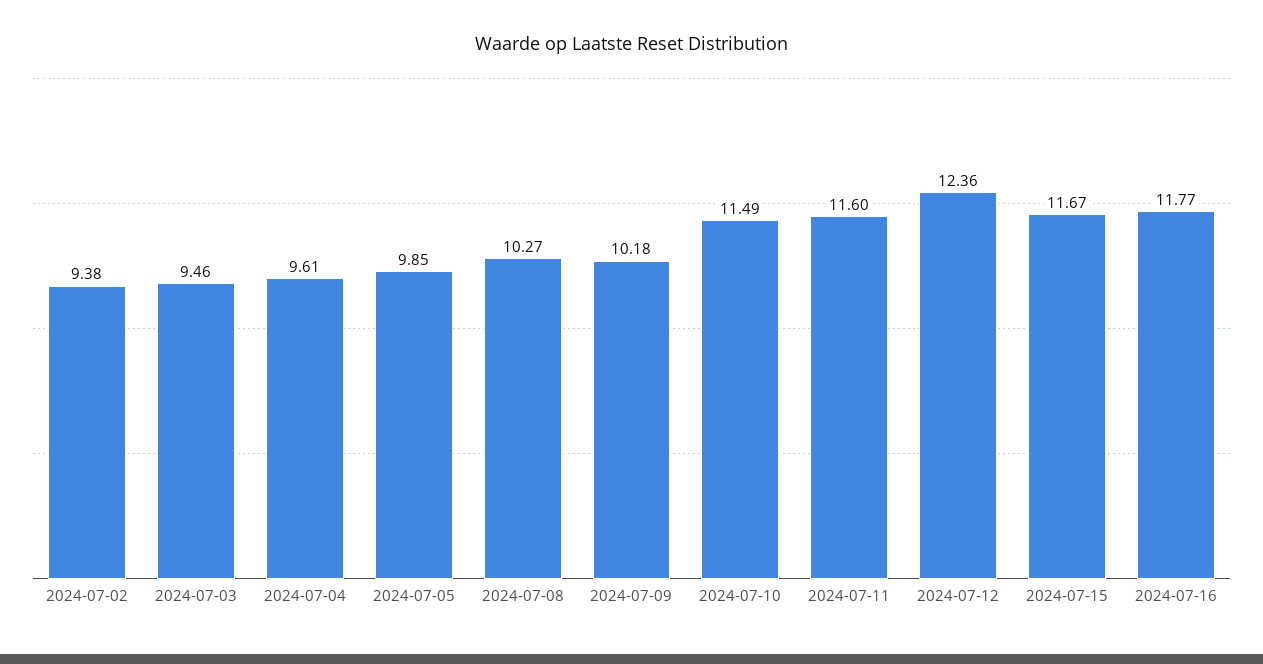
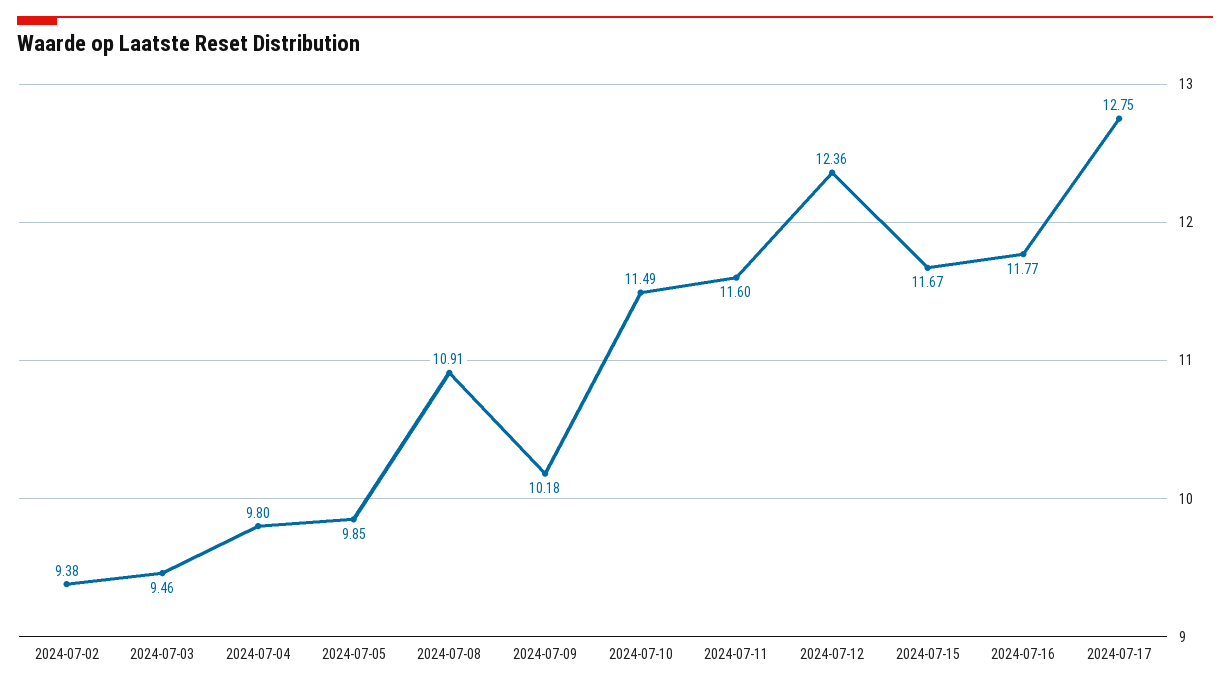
2024-07-04: 9.61 -> 9.8
2024-07-08: 10.27 -> 10.91
2024-07-17: none -> 12.75

